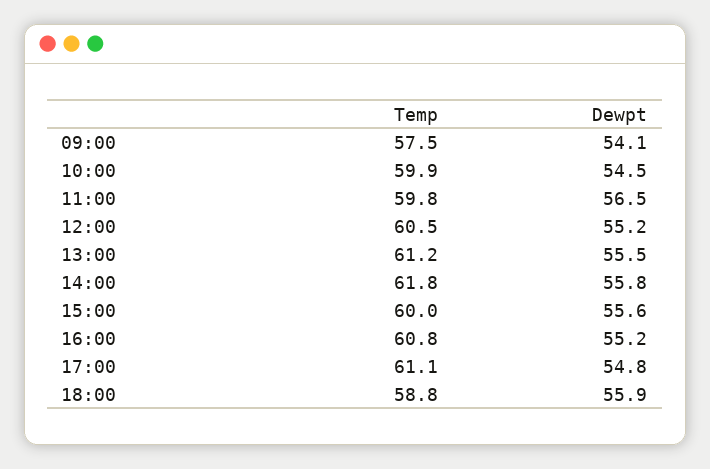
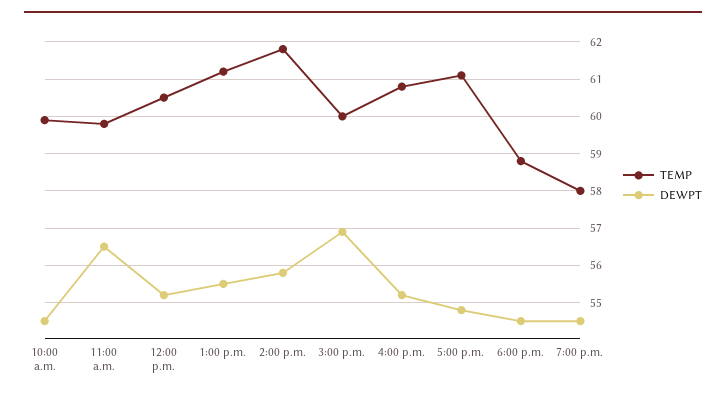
Temp, 09:00: 57.5 -> none
Dewpt, 09:00: 54.1 -> none
Dewpt, 15:00: 55.6 -> 57
Dewpt, 18:00: 55.9 -> 54.5
Temp, 7:00 p.m.: none -> 58
Dewpt, 7:00 p.m.: none -> 54.5

